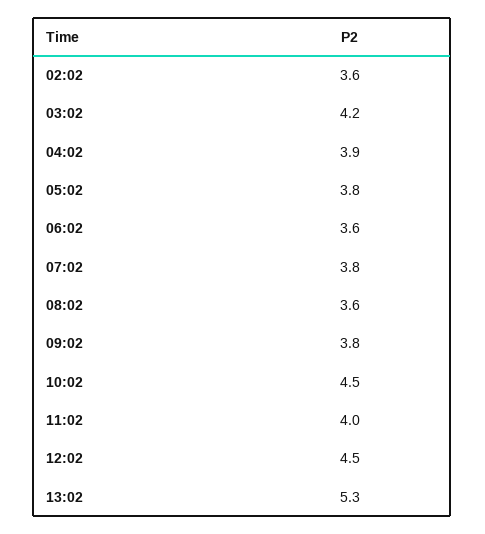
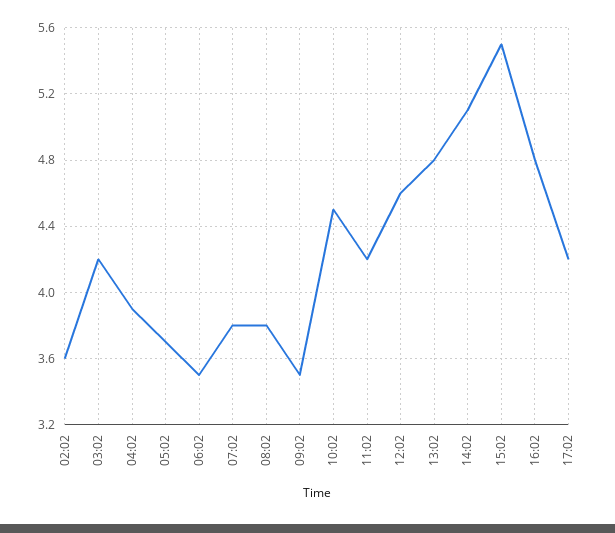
05:02: 3.8 -> 3.7
06:02: 3.6 -> 3.5
08:02: 3.6 -> 3.8
09:02: 3.8 -> 3.5
11:02: 4 -> 4.2
12:02: 4.5 -> 4.6
13:02: 5.3 -> 4.8
14:02: none -> 5.1
15:02: none -> 5.5
16:02: none -> 4.8
17:02: none -> 4.2

